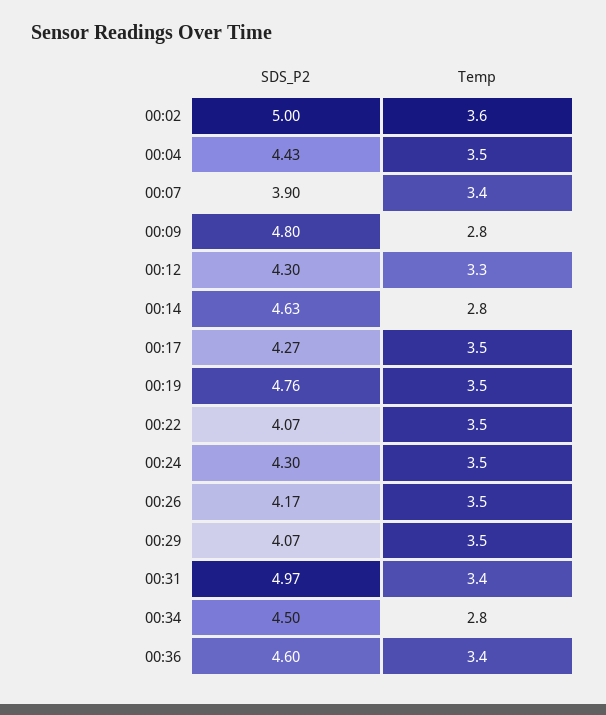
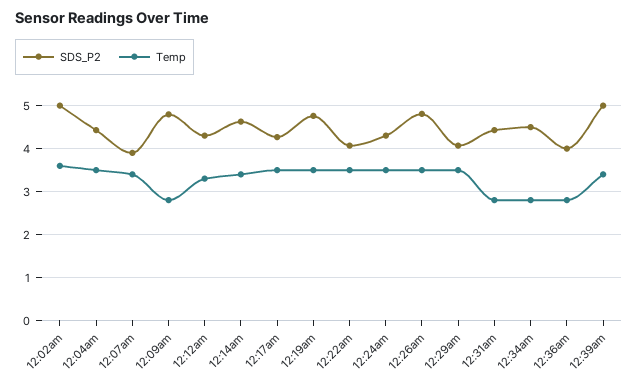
Temp, 00:14: 2.8 -> 3.4
SDS_P2, 00:26: 4.17 -> 4.8
SDS_P2, 00:31: 4.97 -> 4.4
Temp, 00:31: 3.4 -> 2.8
SDS_P2, 00:36: 4.6 -> 4
Temp, 00:36: 3.4 -> 2.8
SDS_P2, 12:39am: none -> 5
Temp, 12:39am: none -> 3.4

